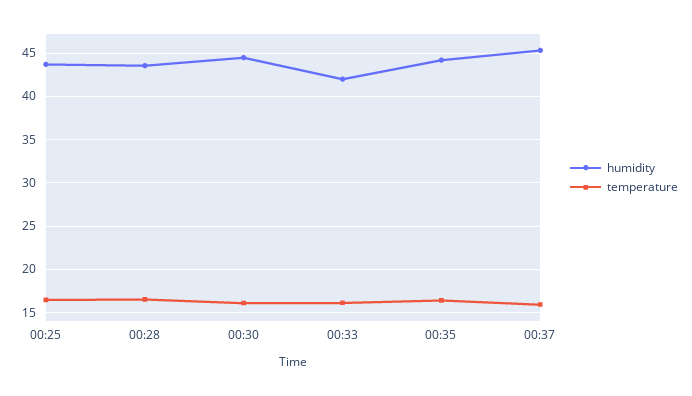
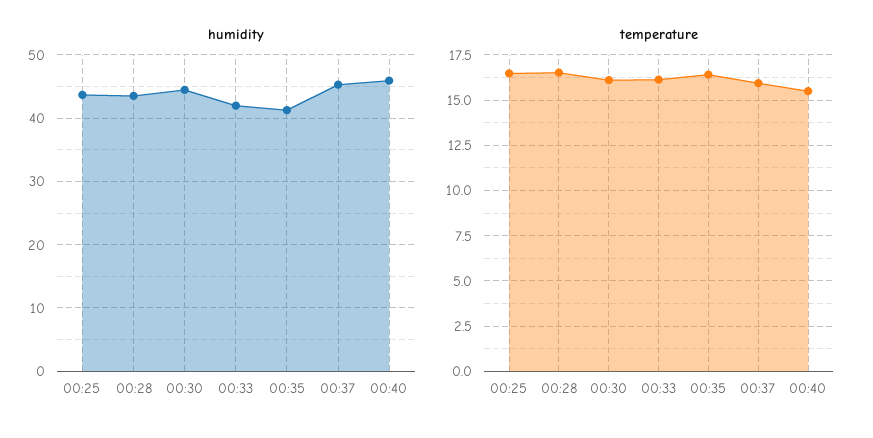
humidity, 00:35: 44 -> 41
humidity, 00:40: none -> 46
temperature, 00:40: none -> 15.5

